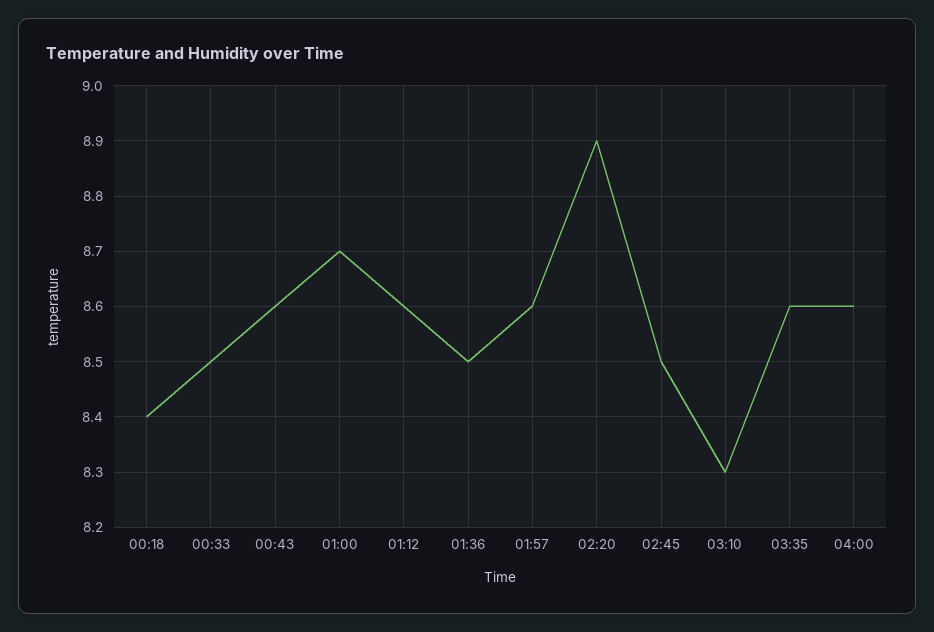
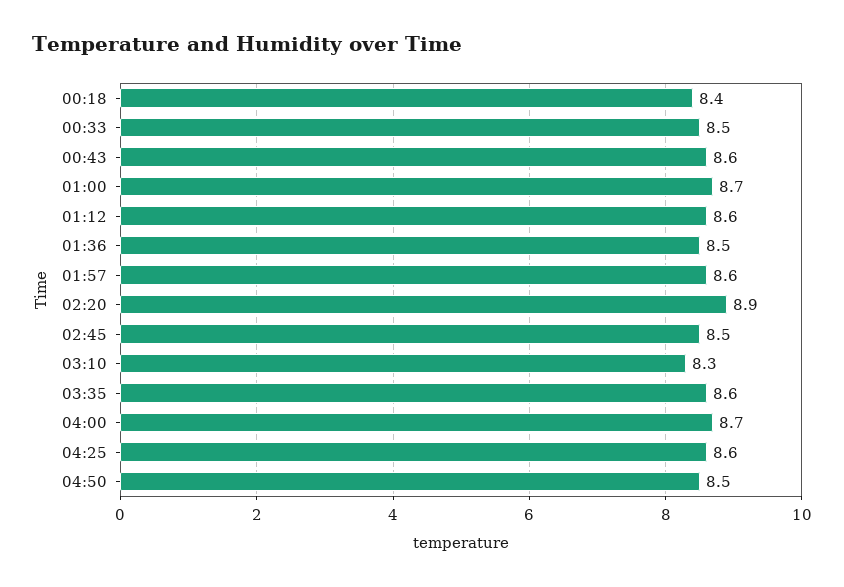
04:00: 8.6 -> 8.7
04:25: none -> 8.6
04:50: none -> 8.5

